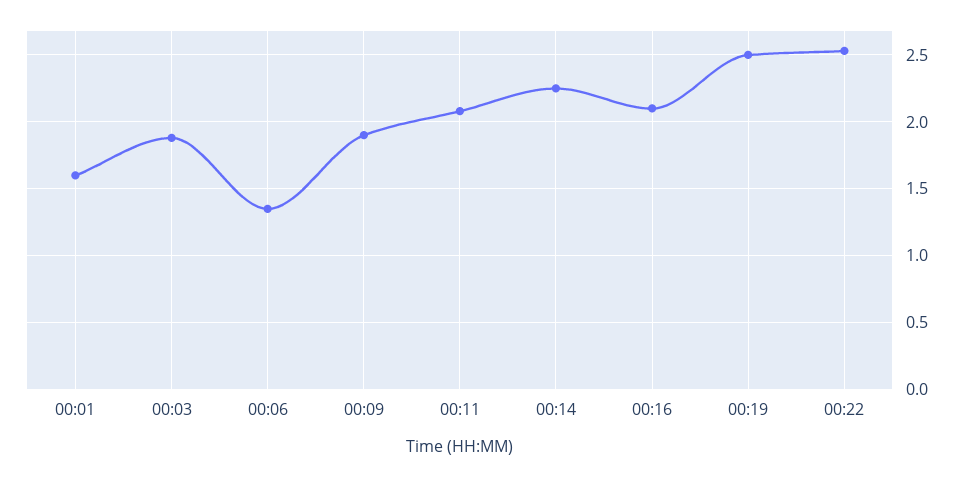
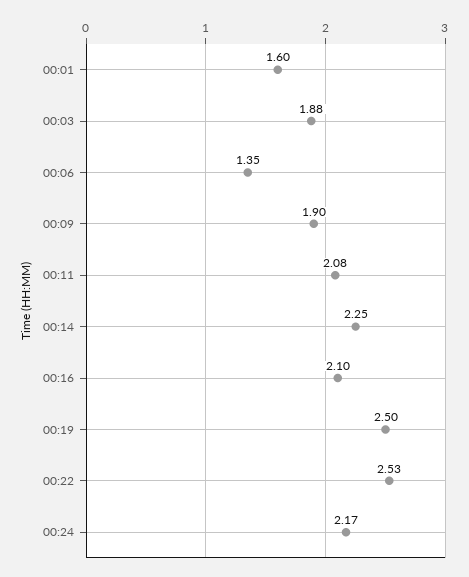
00:24: none -> 2.17

